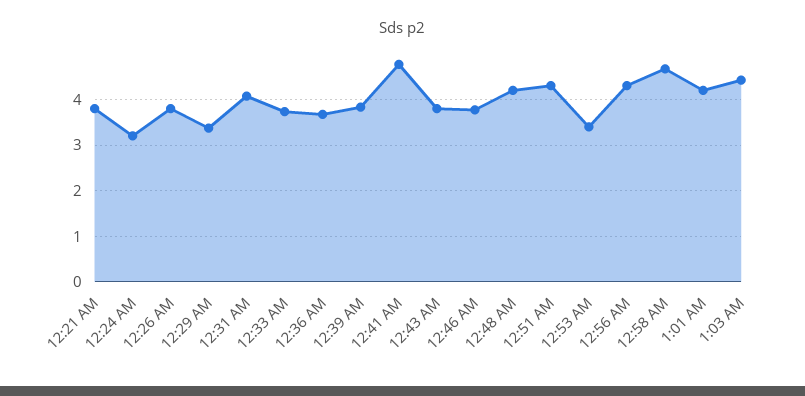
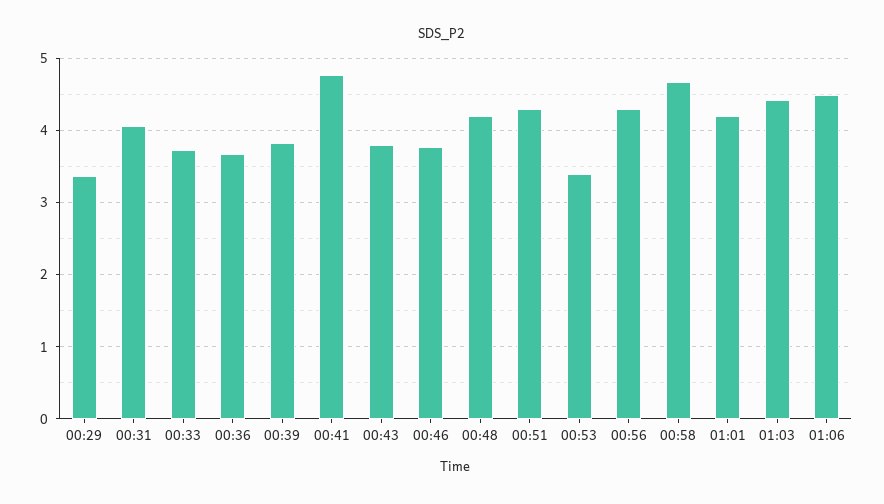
12:21 AM: 3.8 -> none
12:24 AM: 3.2 -> none
12:26 AM: 3.8 -> none
01:06: none -> 4.5

